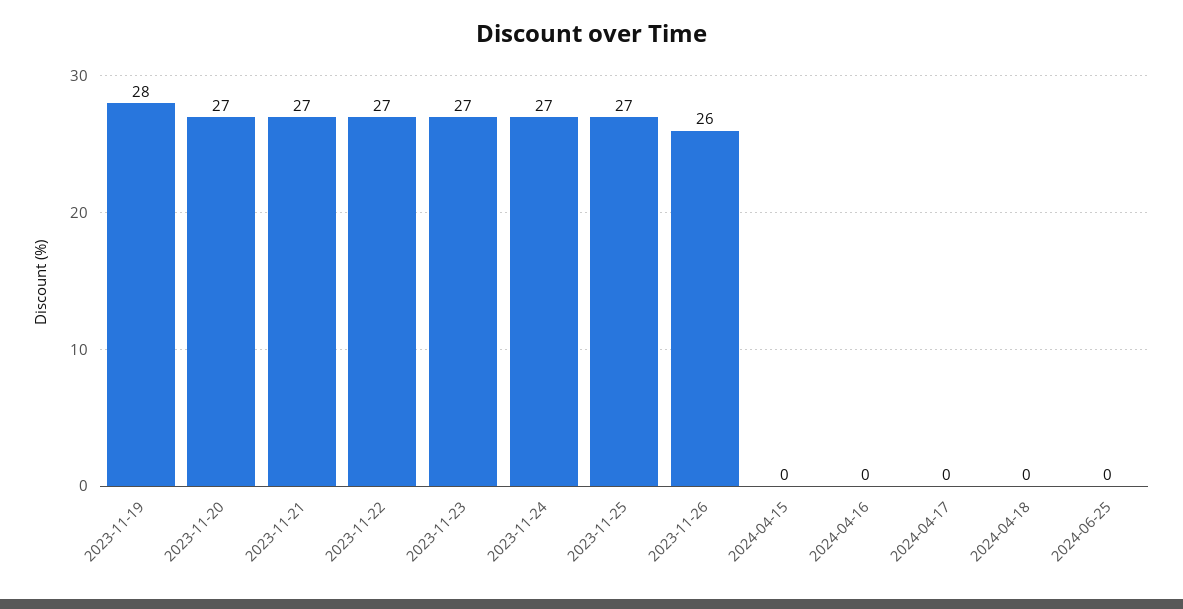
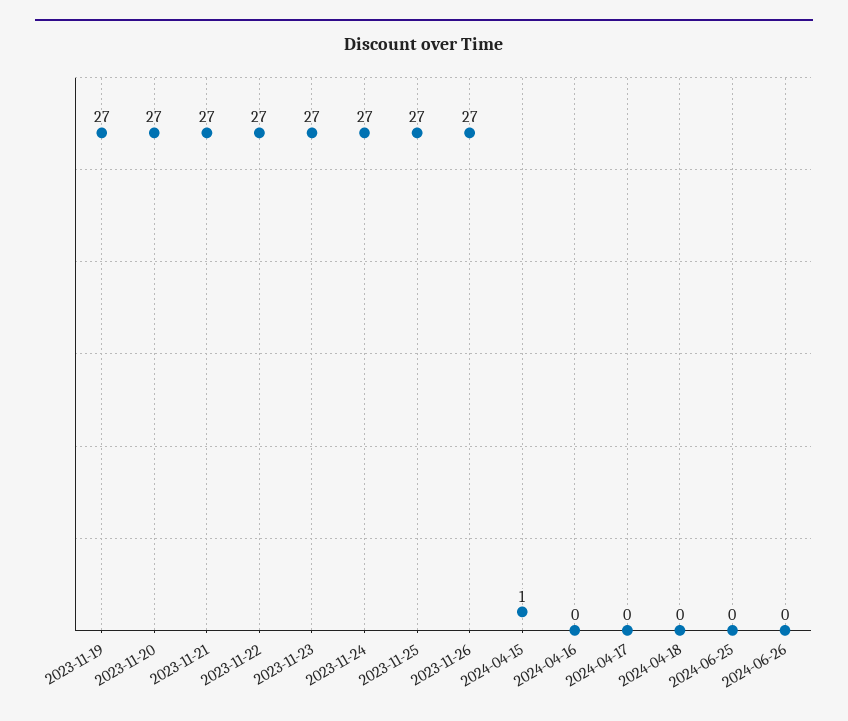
2023-11-19: 28 -> 27
2023-11-26: 26 -> 27
2024-04-15: 0 -> 1
2024-06-26: none -> 0

